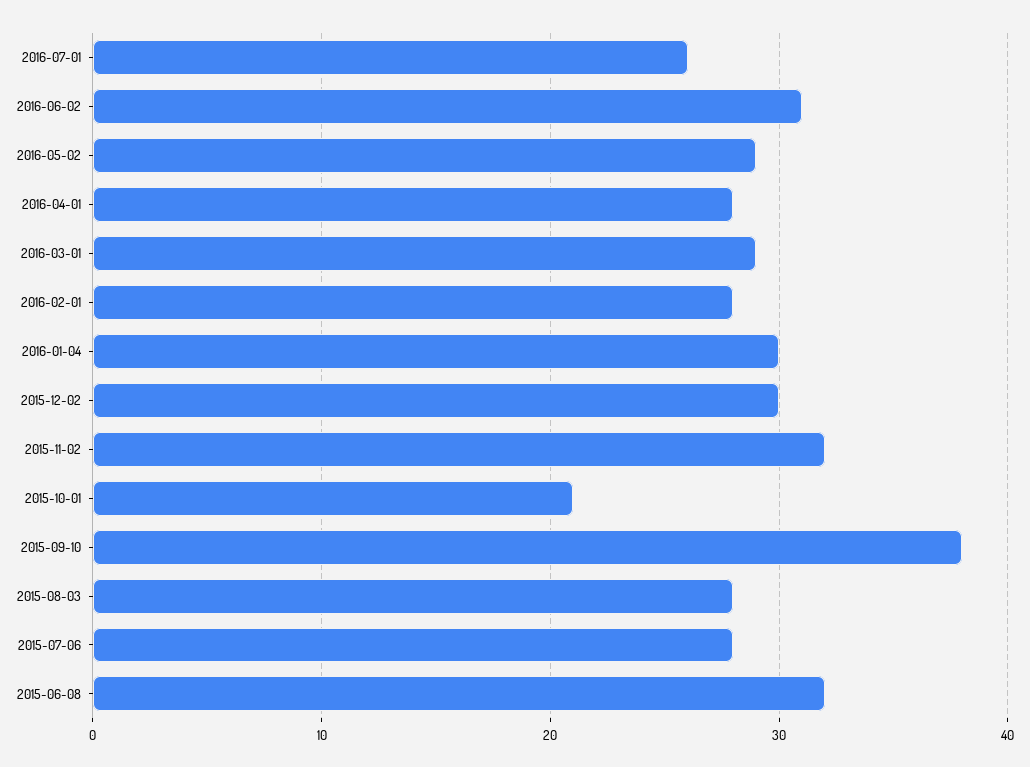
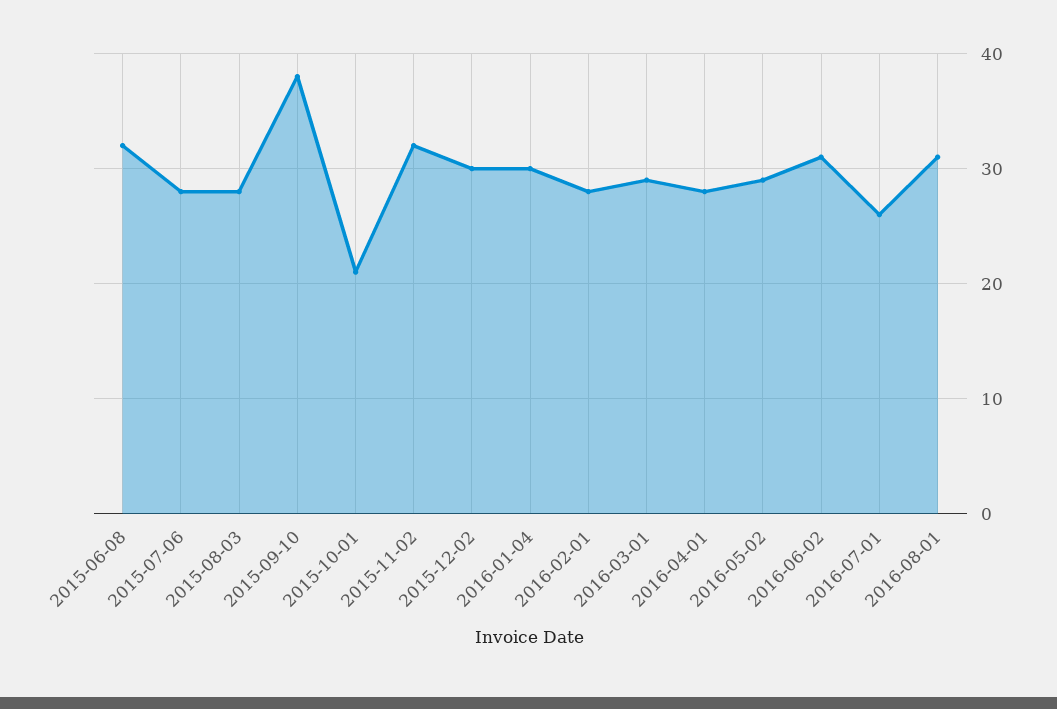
2016-08-01: none -> 31

